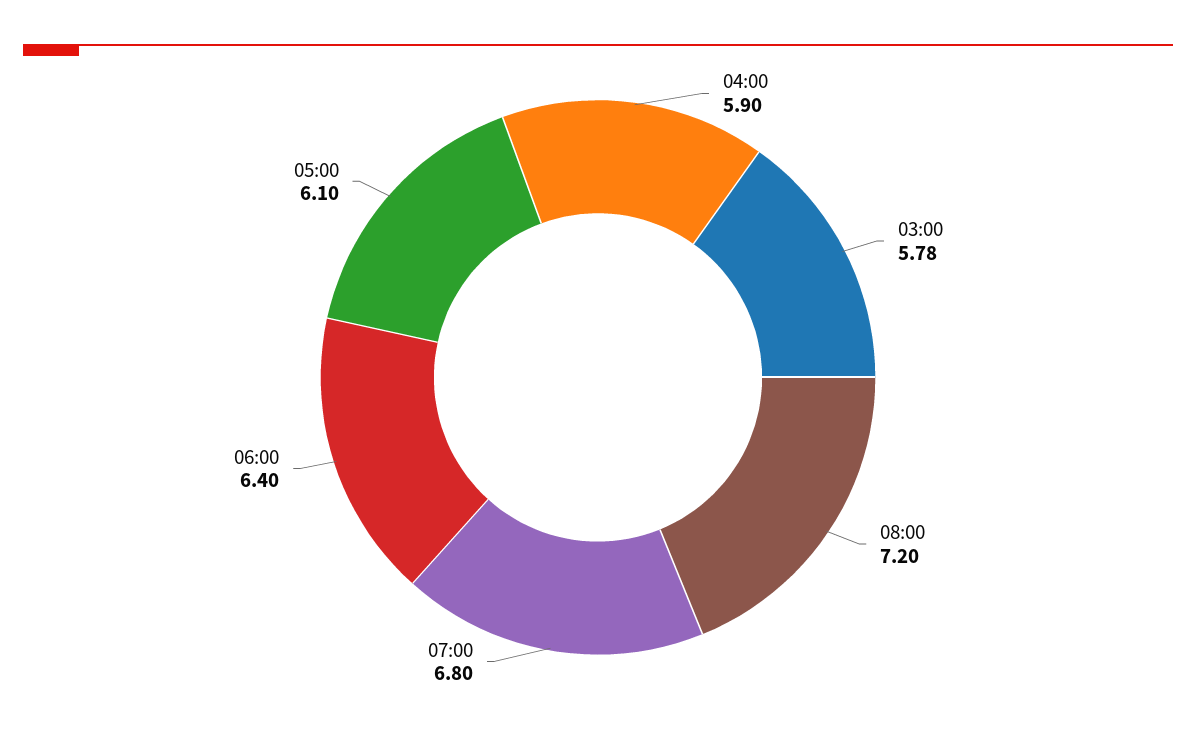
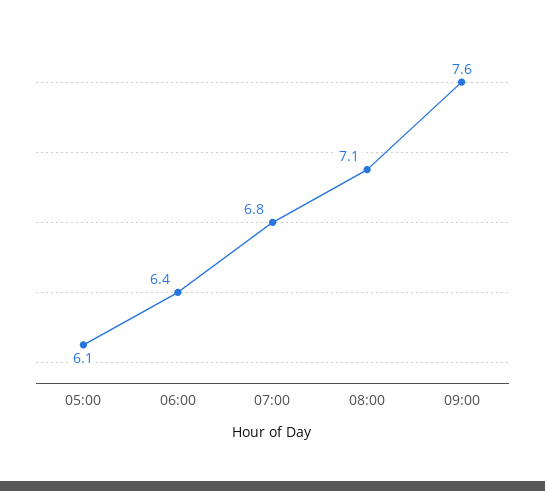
04:00: 5.9 -> none
03:00: 5.78 -> none
08:00: 7.2 -> 7.1
09:00: none -> 7.6

